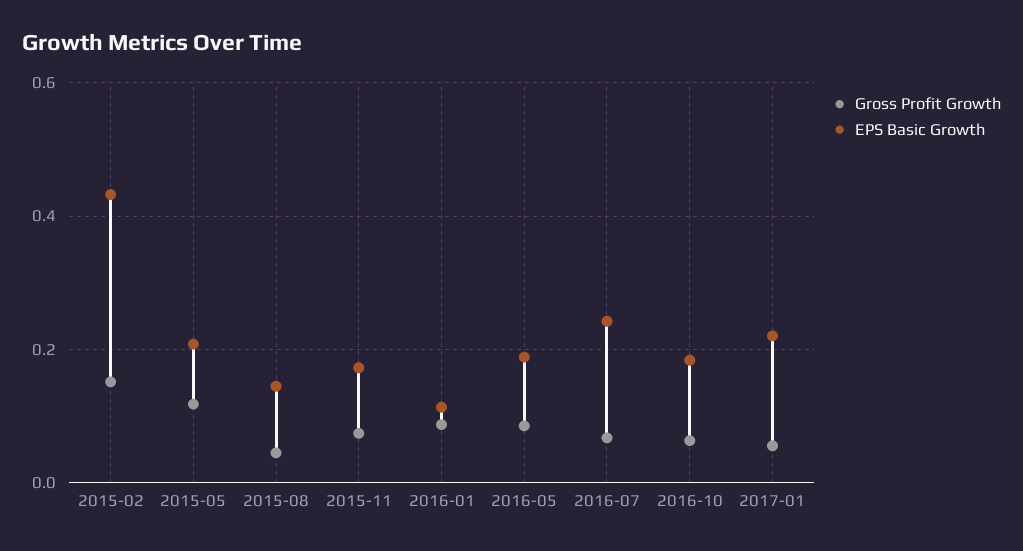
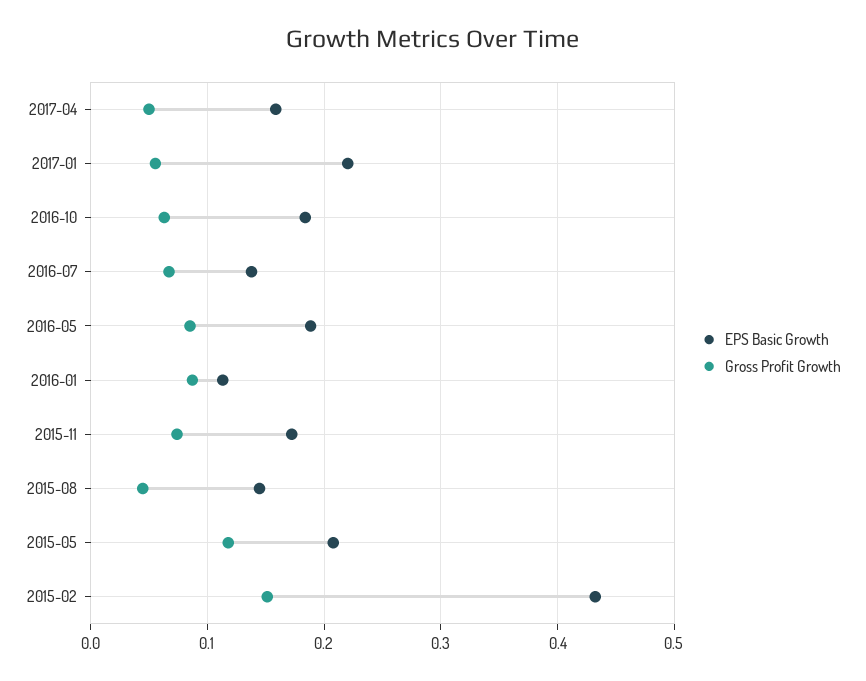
EPS Basic Growth, 2016-07: 0.24 -> 0.14
EPS Basic Growth, 2017-04: none -> 0.16
Gross Profit Growth, 2017-04: none -> 0.05

